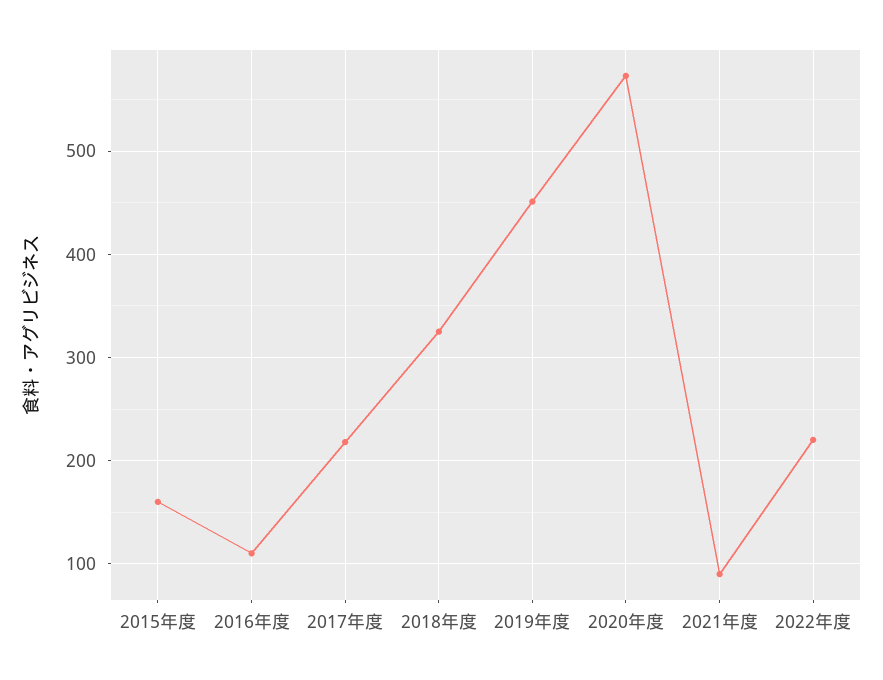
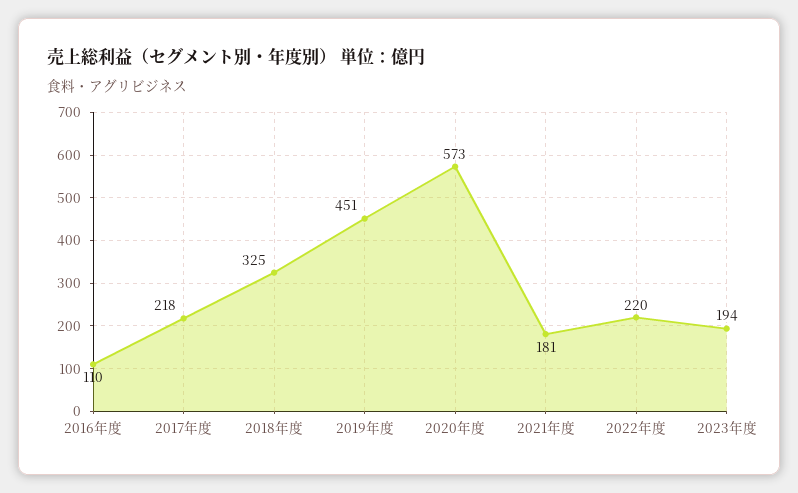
2015年度: 160 -> none
2021年度: 90 -> 181
2023年度: none -> 194

